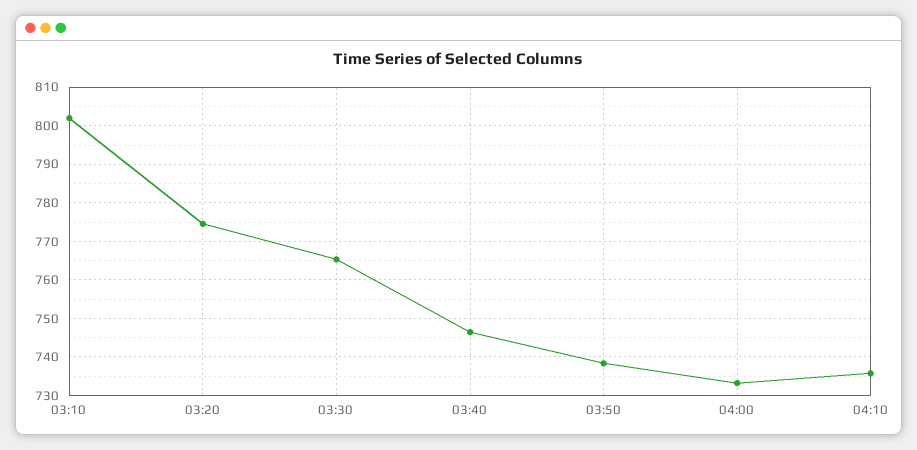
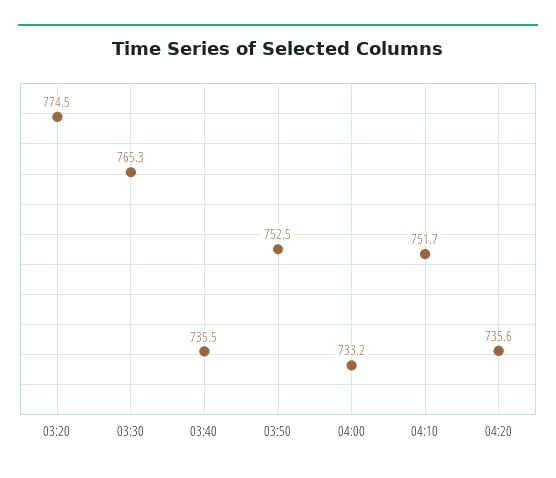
03:10: 802 -> none
03:40: 746 -> 735.5
03:50: 738 -> 752.5
04:10: 736 -> 751.7
04:20: none -> 735.6

